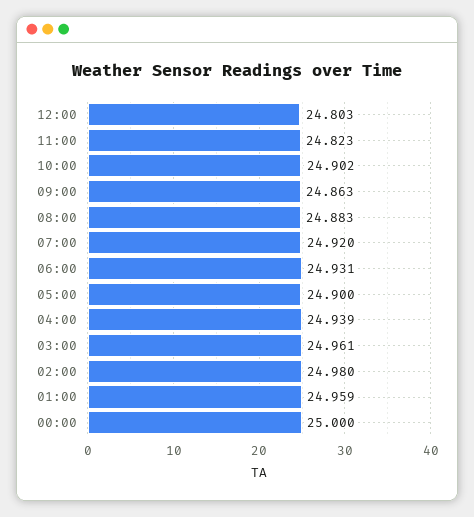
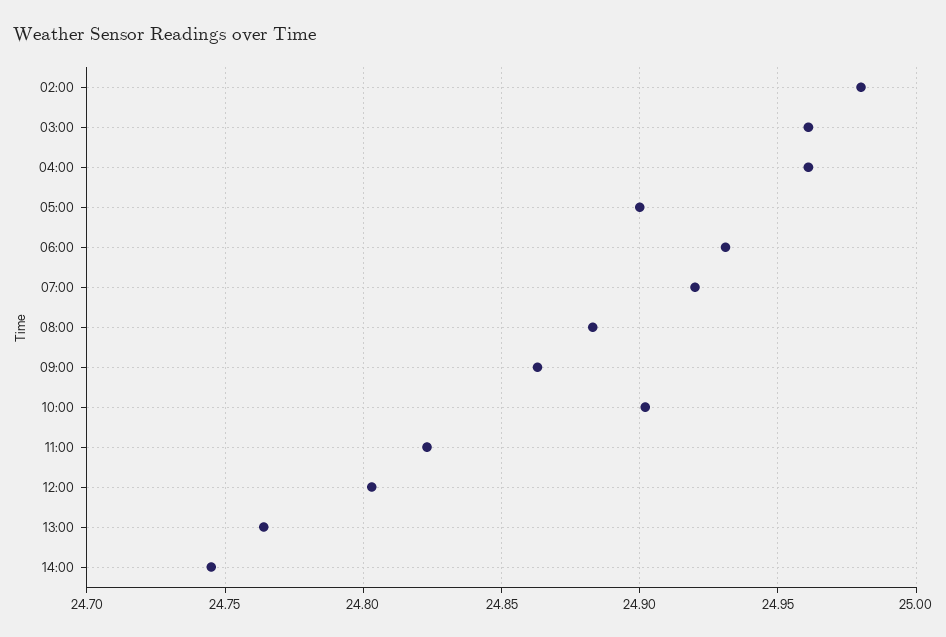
04:00: 24.939 -> 24.96
01:00: 24.959 -> none
00:00: 25 -> none
13:00: none -> 24.765
14:00: none -> 24.745

